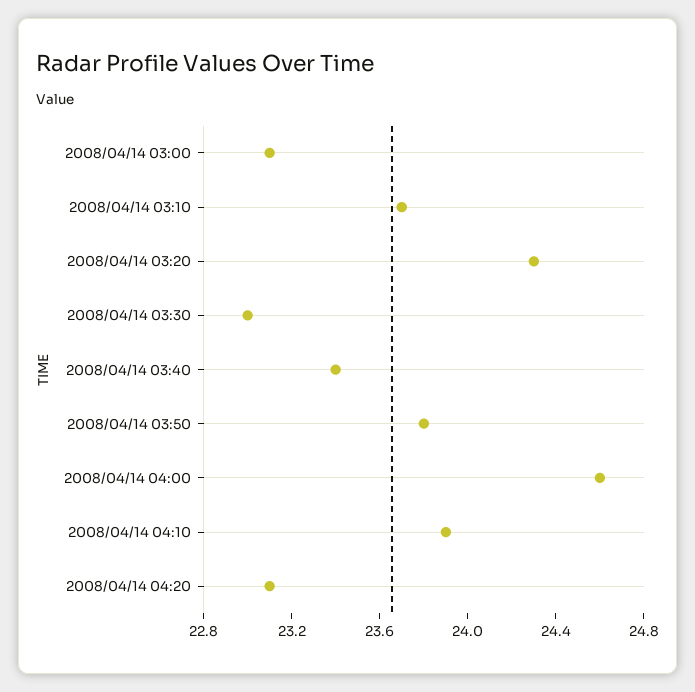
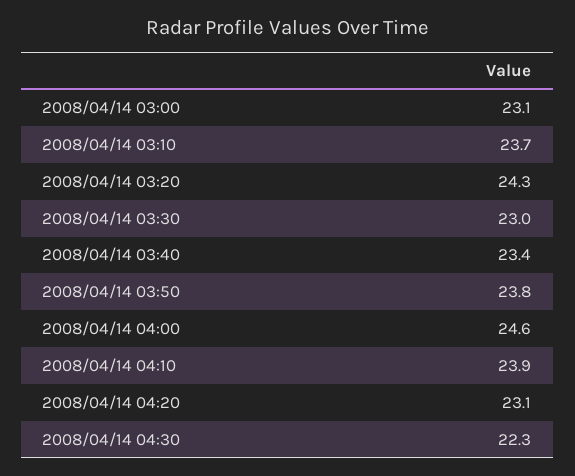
2008/04/14 04:30: none -> 22.3

